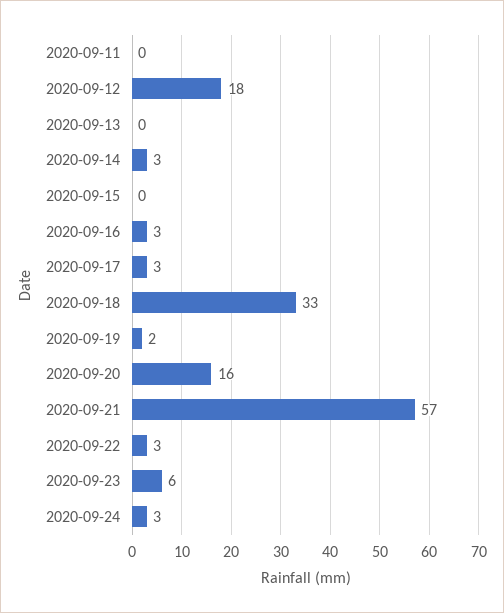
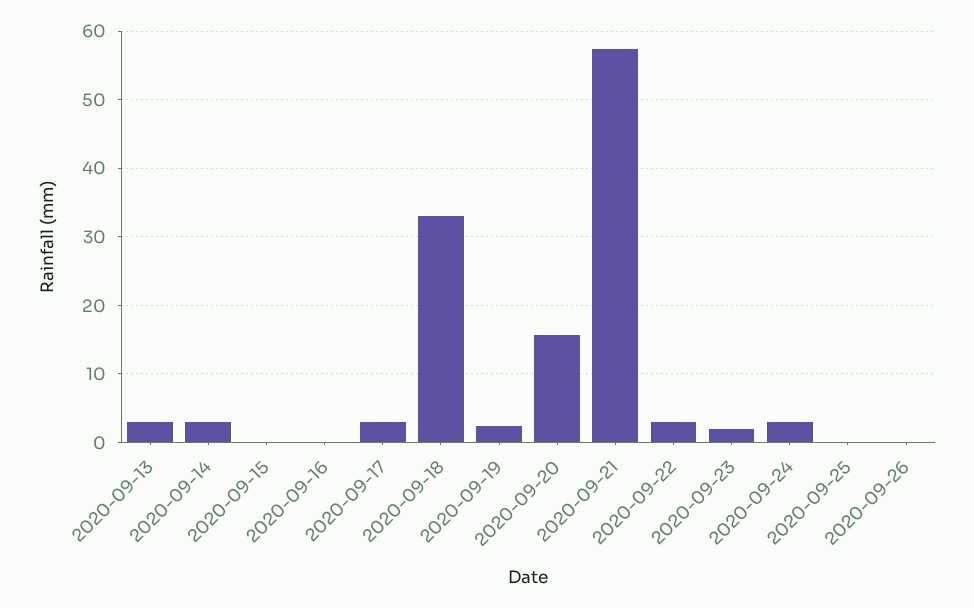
2020-09-11: 0 -> none
2020-09-12: 18 -> none
2020-09-13: 0 -> 3
2020-09-16: 3 -> 0
2020-09-23: 6 -> 2
2020-09-25: none -> 0
2020-09-26: none -> 0

